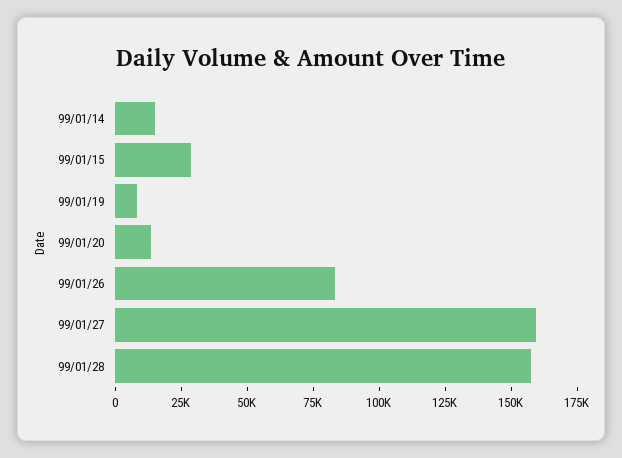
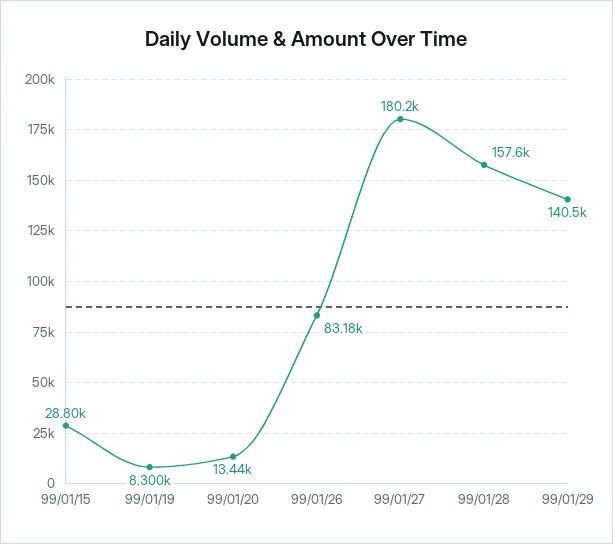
99/01/14: 15000 -> none
99/01/27: 160000 -> 180200
99/01/29: none -> 140500

